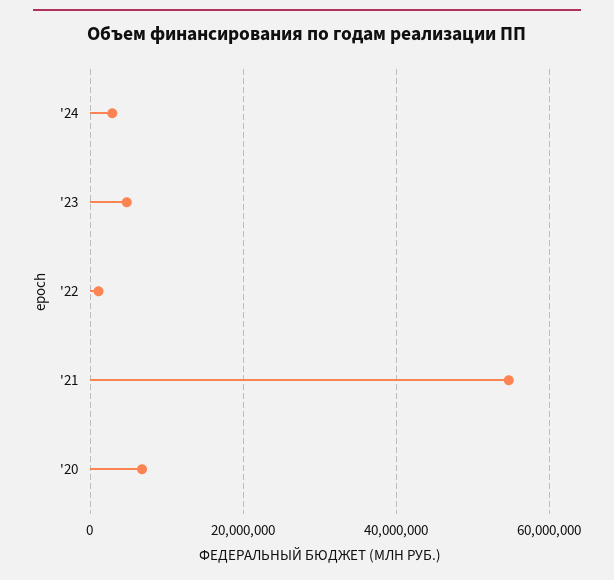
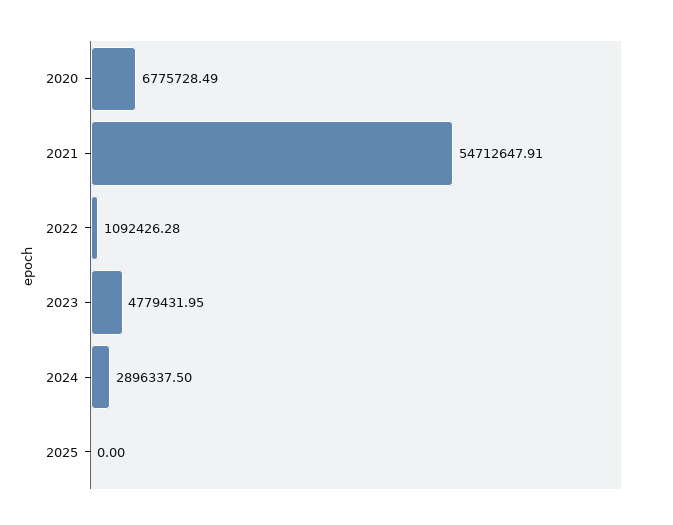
2025: none -> 0

